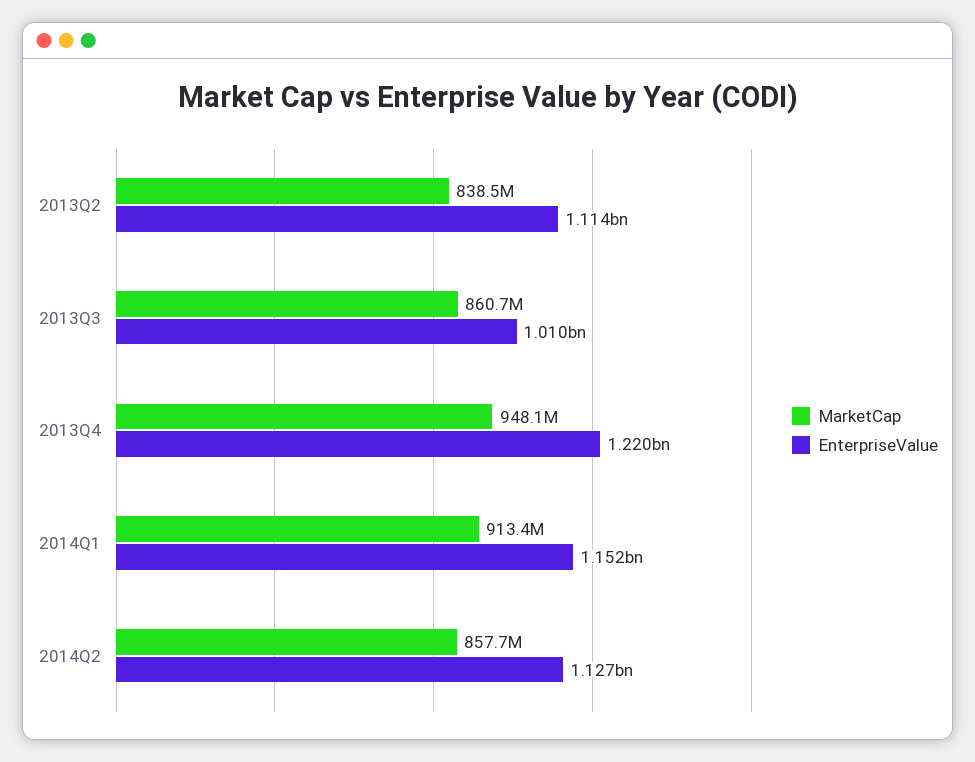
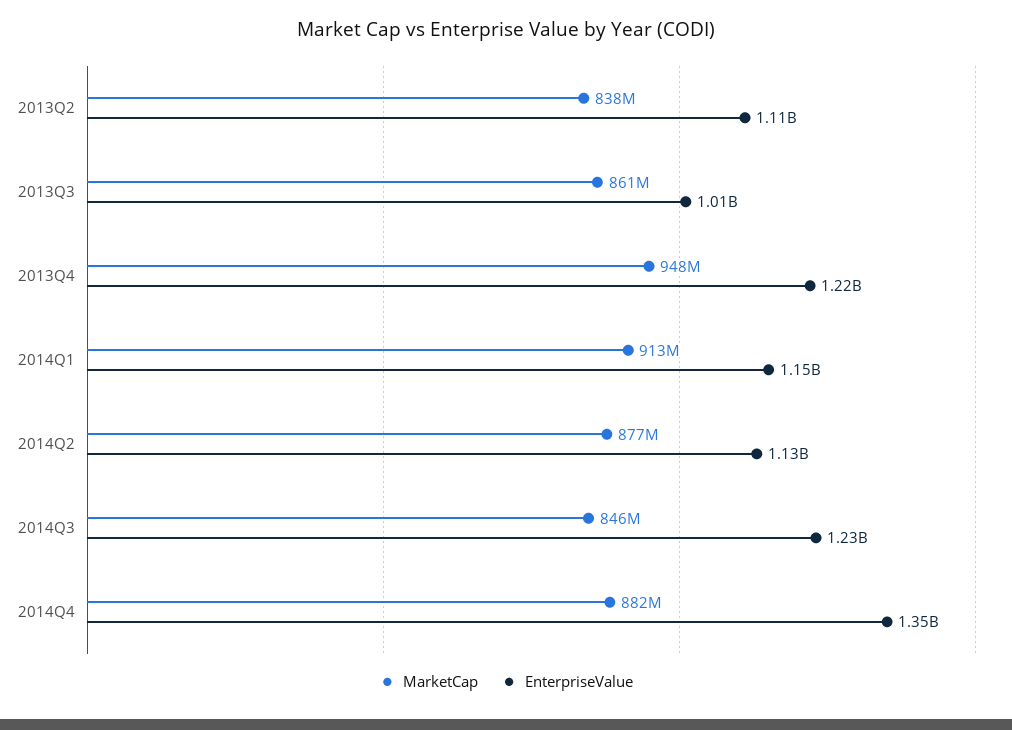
MarketCap, 2014Q2: 857700000 -> 877000000
MarketCap, 2014Q3: none -> 846000000
EnterpriseValue, 2014Q3: none -> 1230000000
MarketCap, 2014Q4: none -> 882000000
EnterpriseValue, 2014Q4: none -> 1350000000

